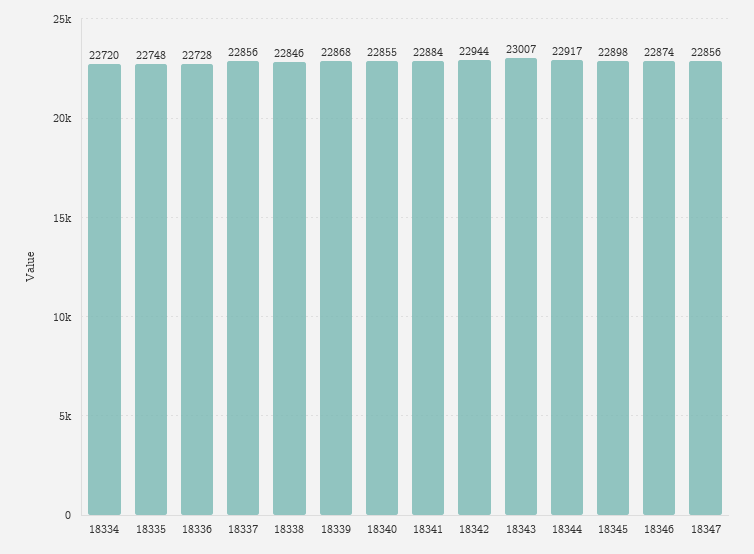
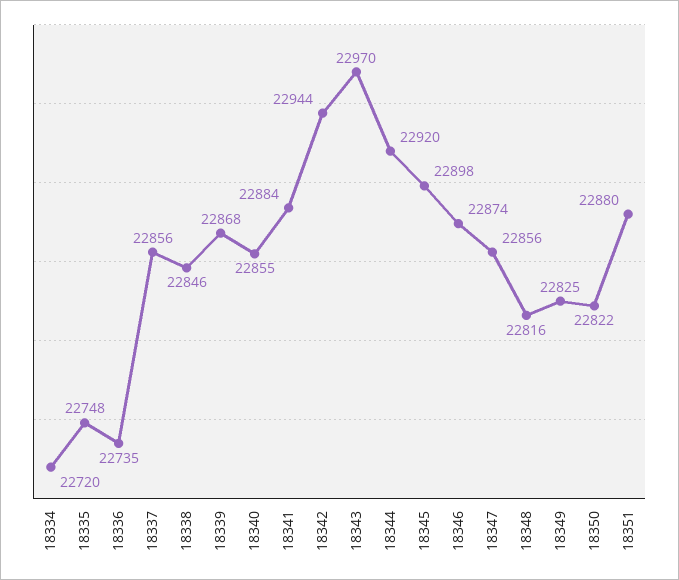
18336: 22728 -> 22735
18343: 23007 -> 22970
18344: 22917 -> 22920
18348: none -> 22816
18349: none -> 22825
18350: none -> 22822
18351: none -> 22880

